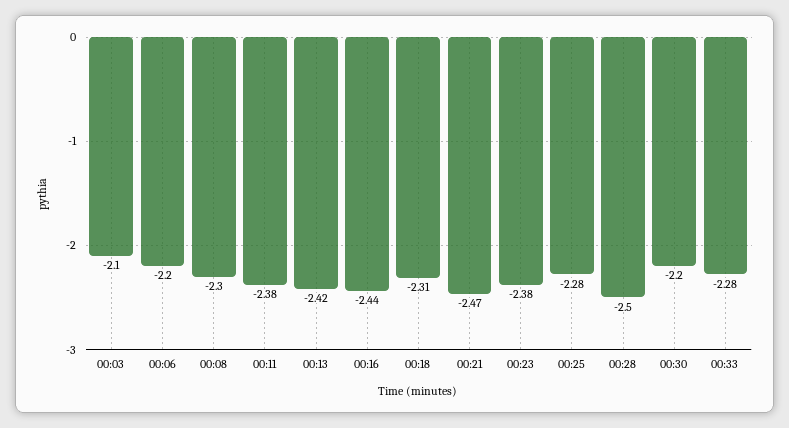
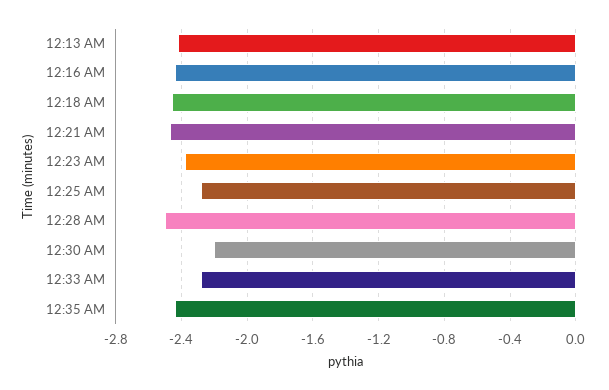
00:03: -2.1 -> none
00:06: -2.2 -> none
00:08: -2.3 -> none
00:11: -2.38 -> none
00:18: -2.31 -> -2.45
12:35 AM: none -> -2.45

